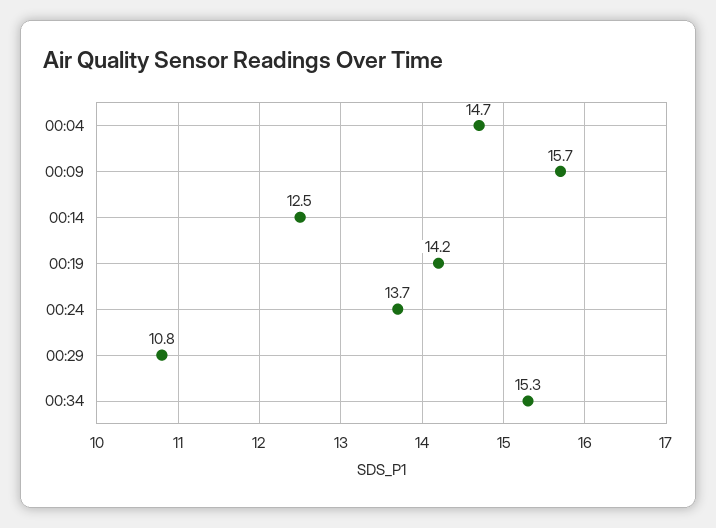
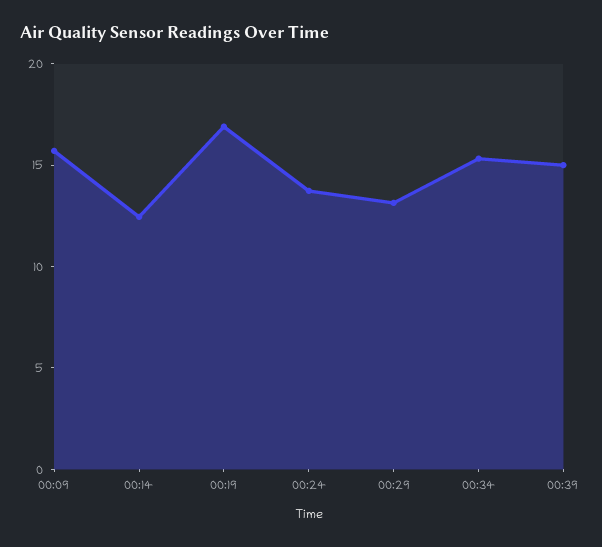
00:04: 14.7 -> none
00:19: 14.2 -> 17
00:29: 10.8 -> 13
00:39: none -> 15

